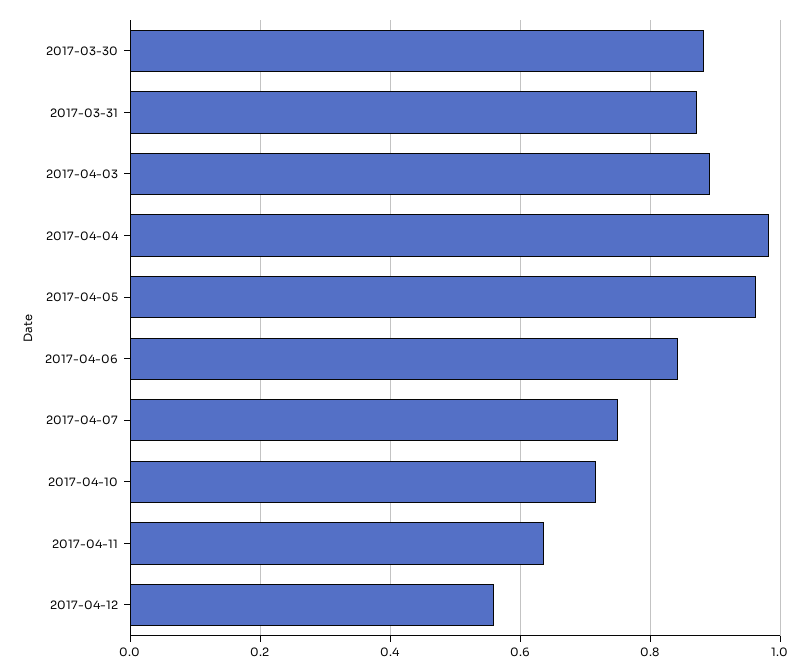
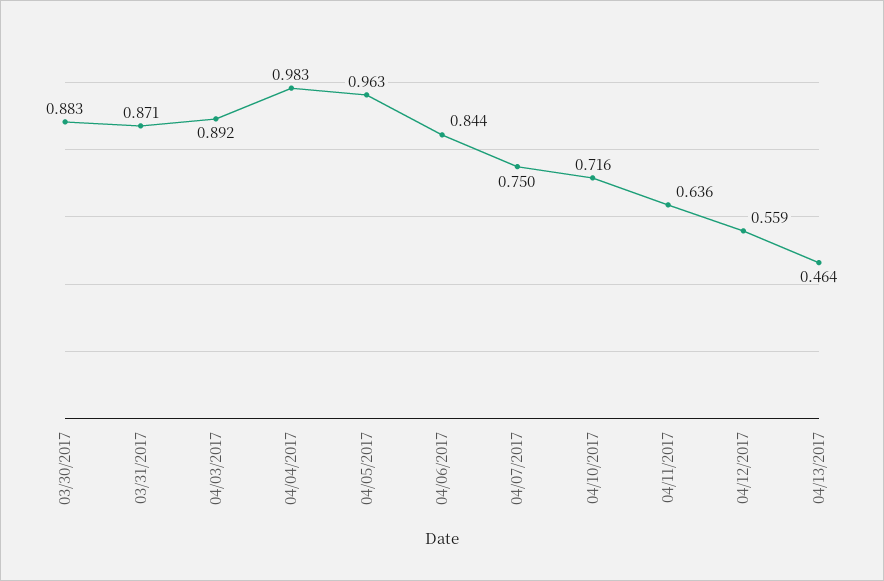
04/13/2017: none -> 0.464

